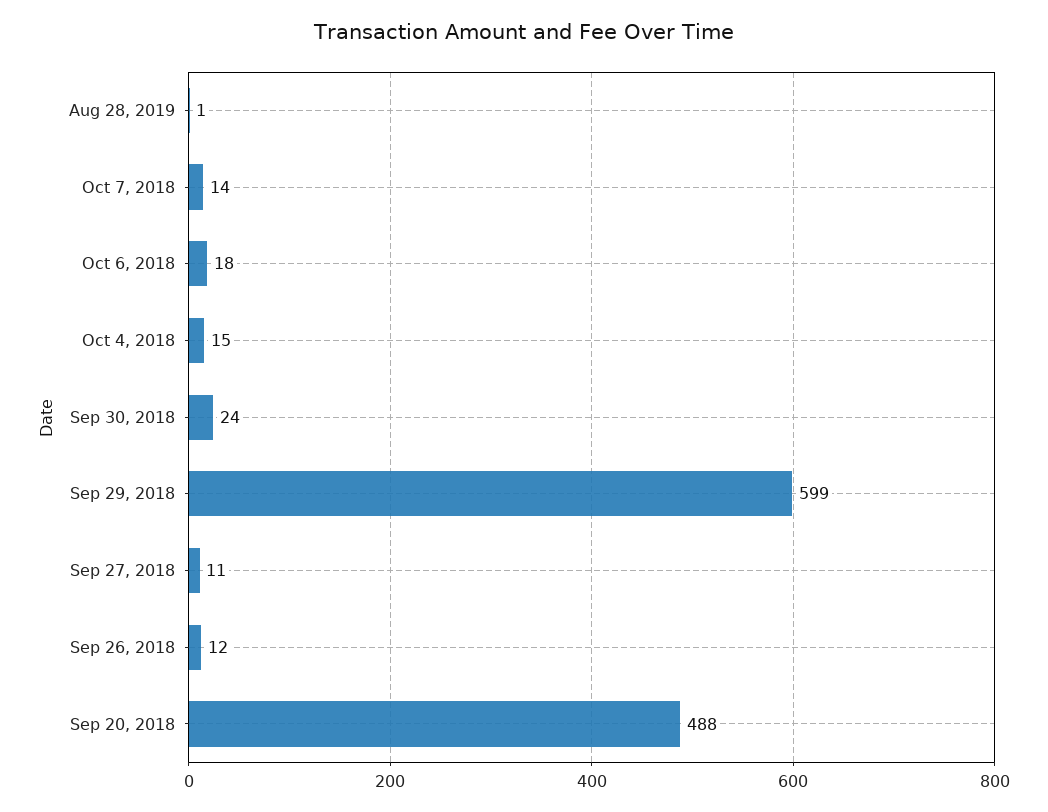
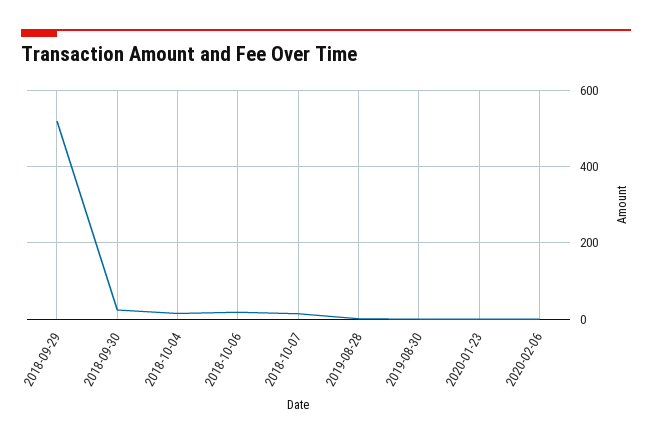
Sep 29, 2018: 599 -> 520
Sep 27, 2018: 11 -> none
Sep 26, 2018: 12 -> none
Sep 20, 2018: 488 -> none
2019-08-30: none -> 0
2020-01-23: none -> 0
2020-02-06: none -> 0

